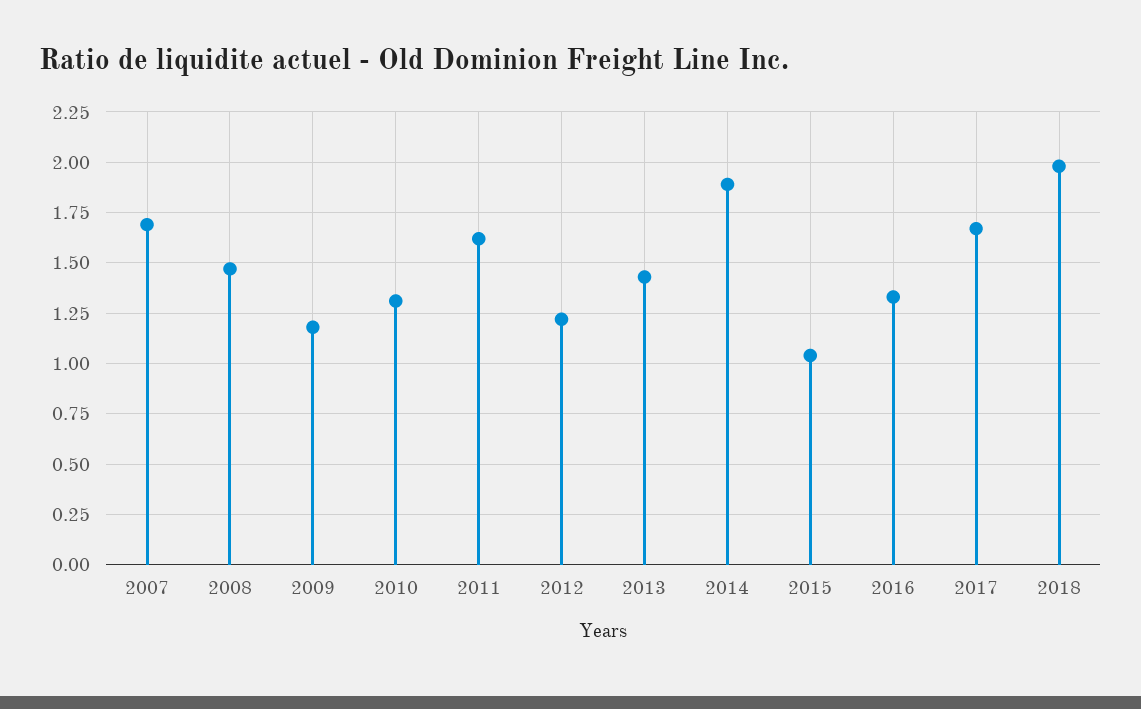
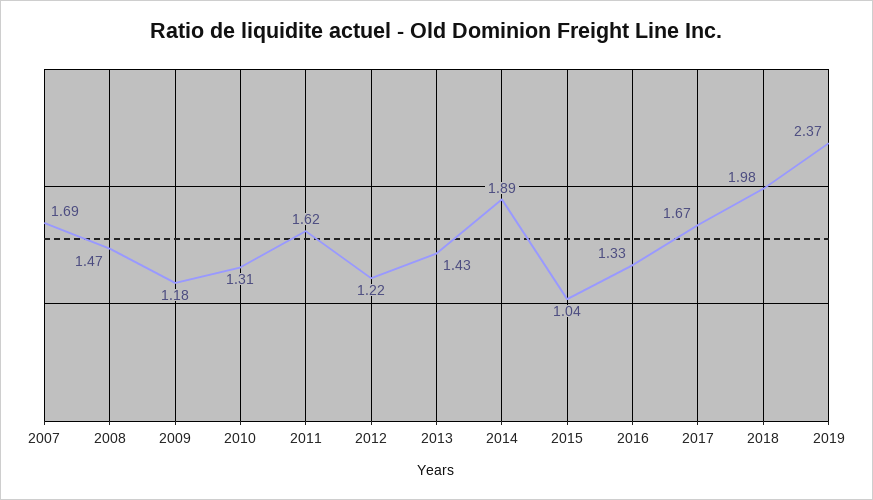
2019: none -> 2.37

